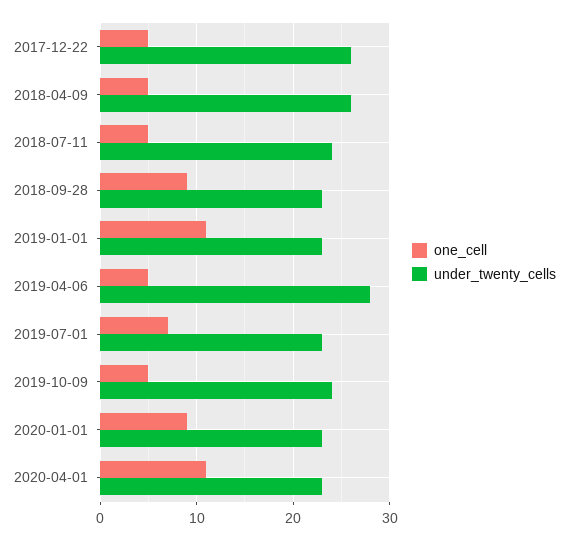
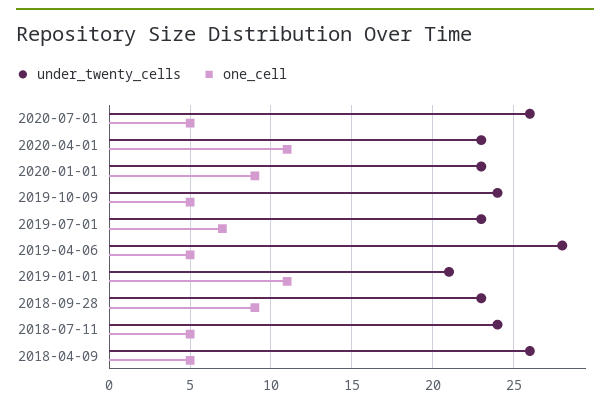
one_cell, 2017-12-22: 5 -> none
under_twenty_cells, 2017-12-22: 26 -> none
under_twenty_cells, 2019-01-01: 23 -> 21
under_twenty_cells, 2020-07-01: none -> 26
one_cell, 2020-07-01: none -> 5

